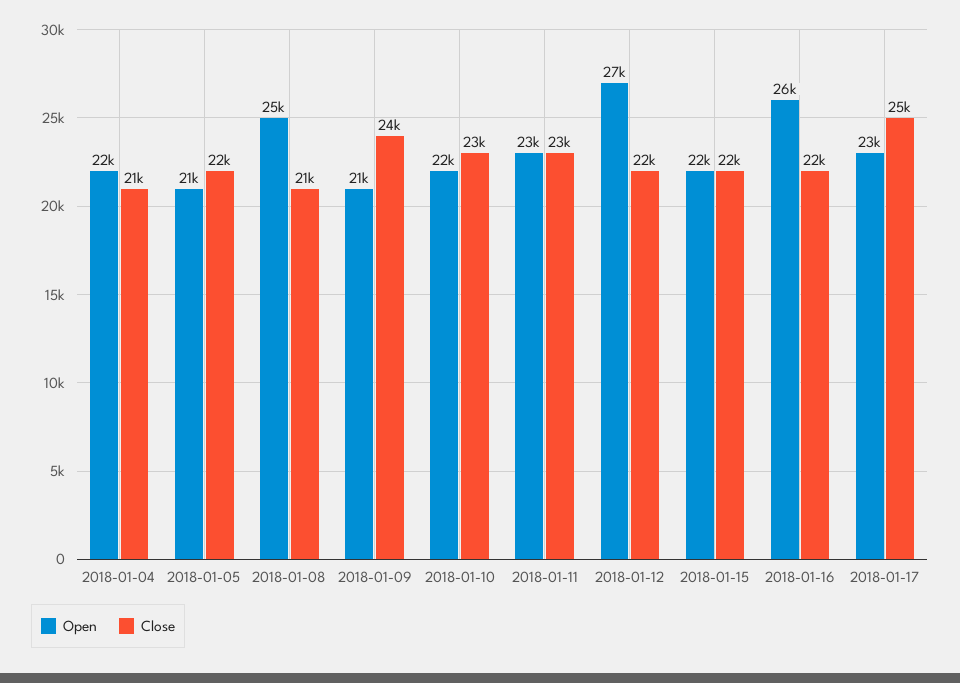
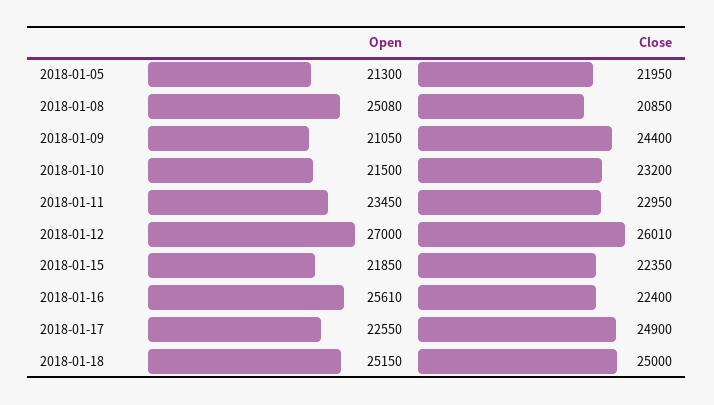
Open, 2018-01-04: 22000 -> none
Close, 2018-01-04: 21000 -> none
Close, 2018-01-12: 22000 -> 26010
Open, 2018-01-18: none -> 25150
Close, 2018-01-18: none -> 25000

